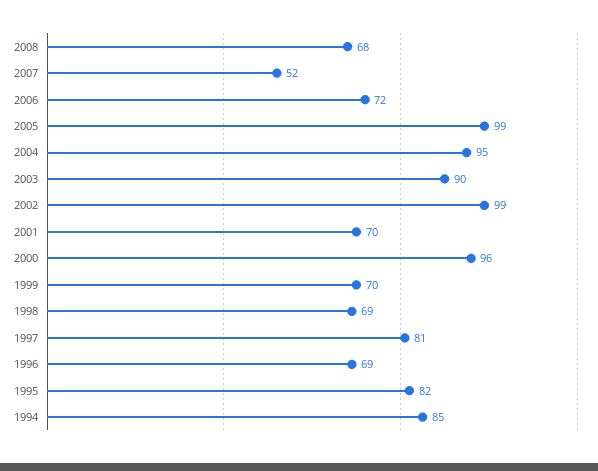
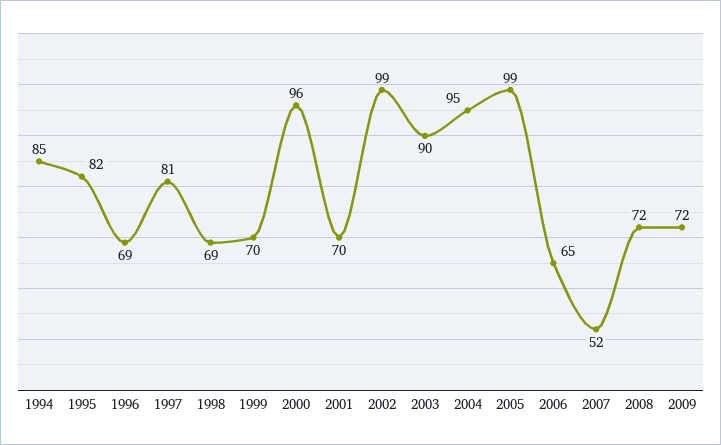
2008: 68 -> 72
2006: 72 -> 65
2009: none -> 72

